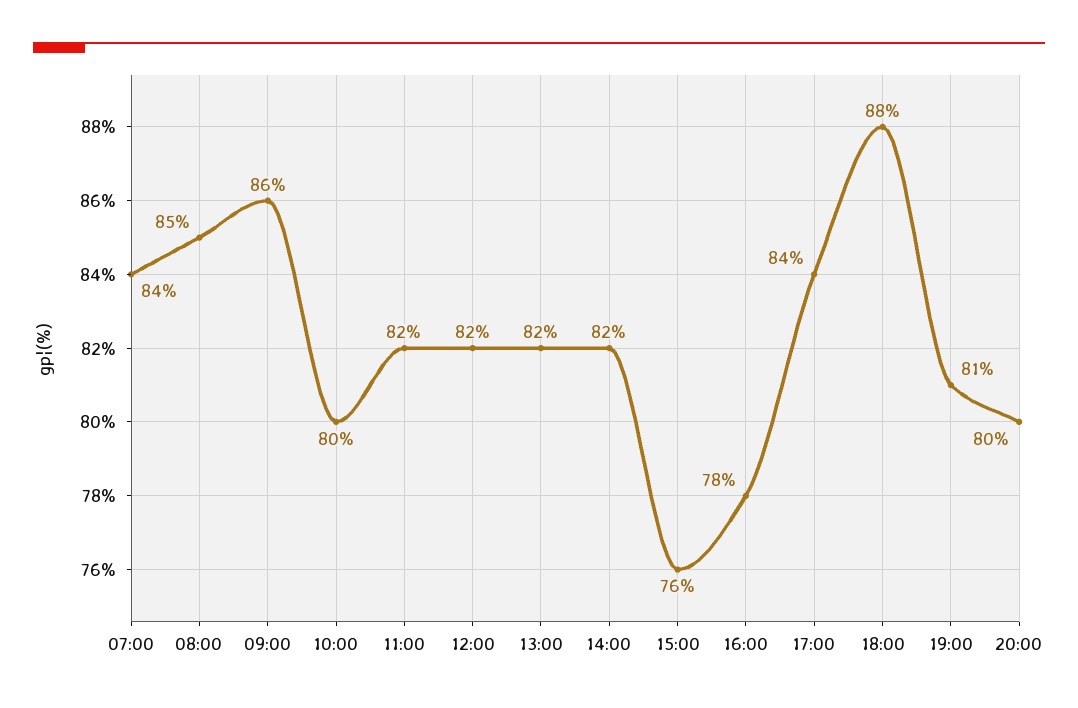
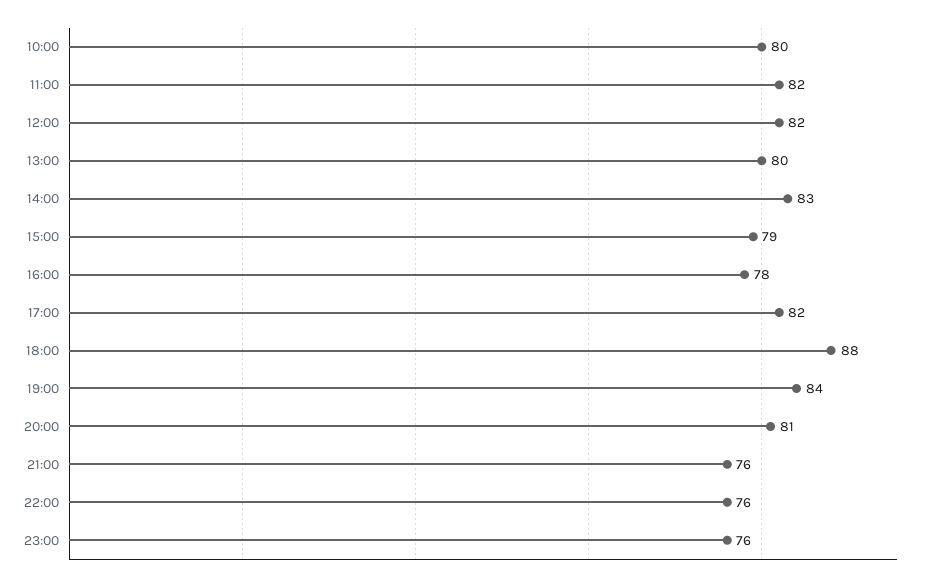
07:00: 84 -> none
08:00: 85 -> none
09:00: 86 -> none
13:00: 82 -> 80
14:00: 82 -> 83
15:00: 76 -> 79
17:00: 84 -> 82
19:00: 81 -> 84
20:00: 80 -> 81
21:00: none -> 76
22:00: none -> 76
23:00: none -> 76

